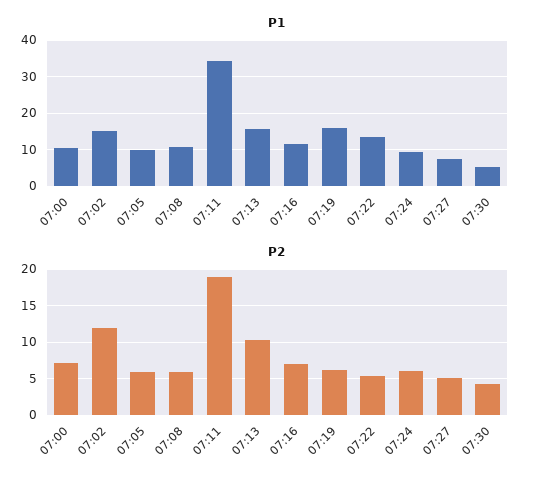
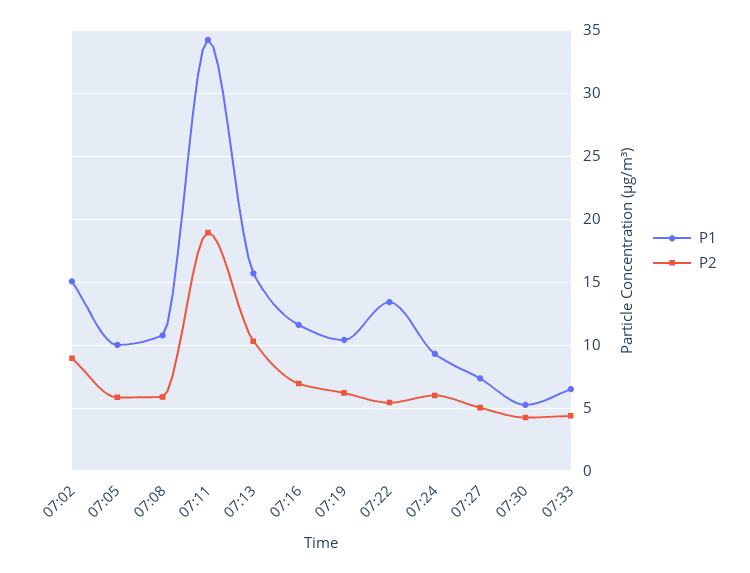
P1, 07:00: 10 -> none
P1, 07:19: 16 -> 10.5
P2, 07:00: 7 -> none
P2, 07:02: 12 -> 9
P1, 07:33: none -> 6.5
P2, 07:33: none -> 4.5

